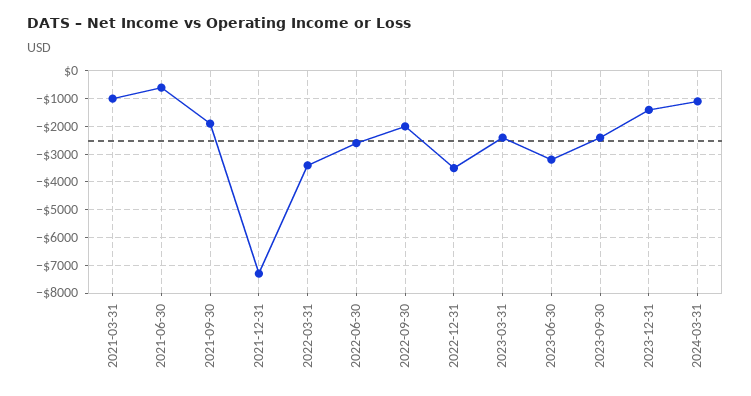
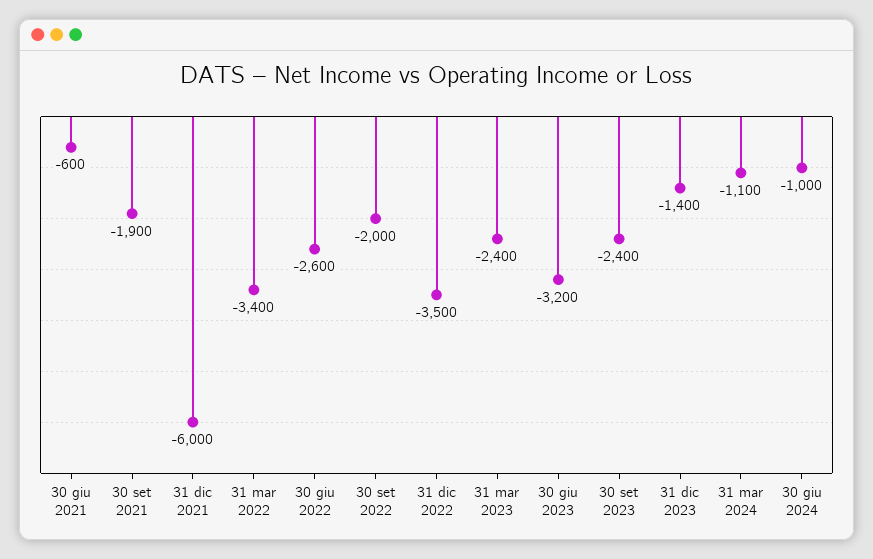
2021-03-31: -1000 -> none
2021-12-31: -7250 -> -6000
30 giu 2024: none -> -1000

